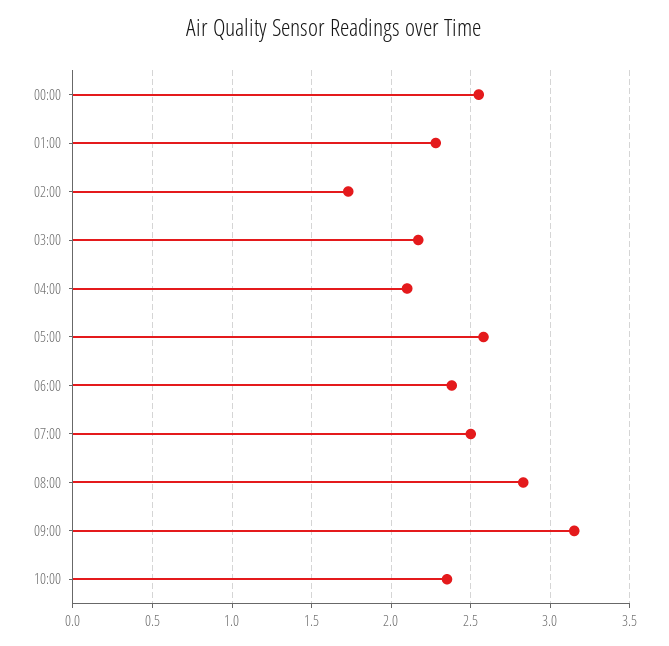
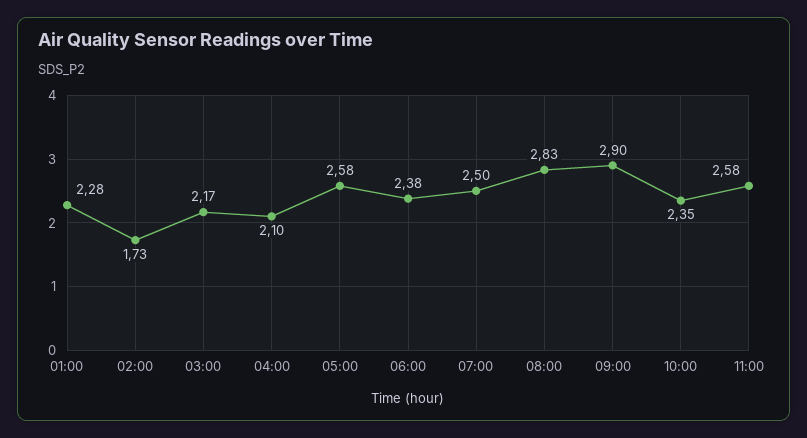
00:00: 2.55 -> none
09:00: 3.15 -> 2.9
11:00: none -> 2.58

